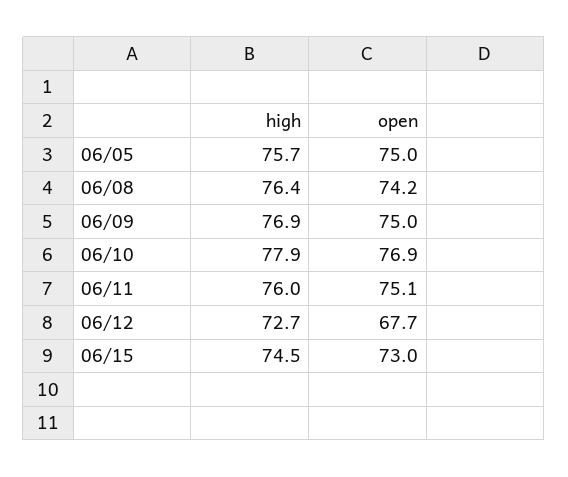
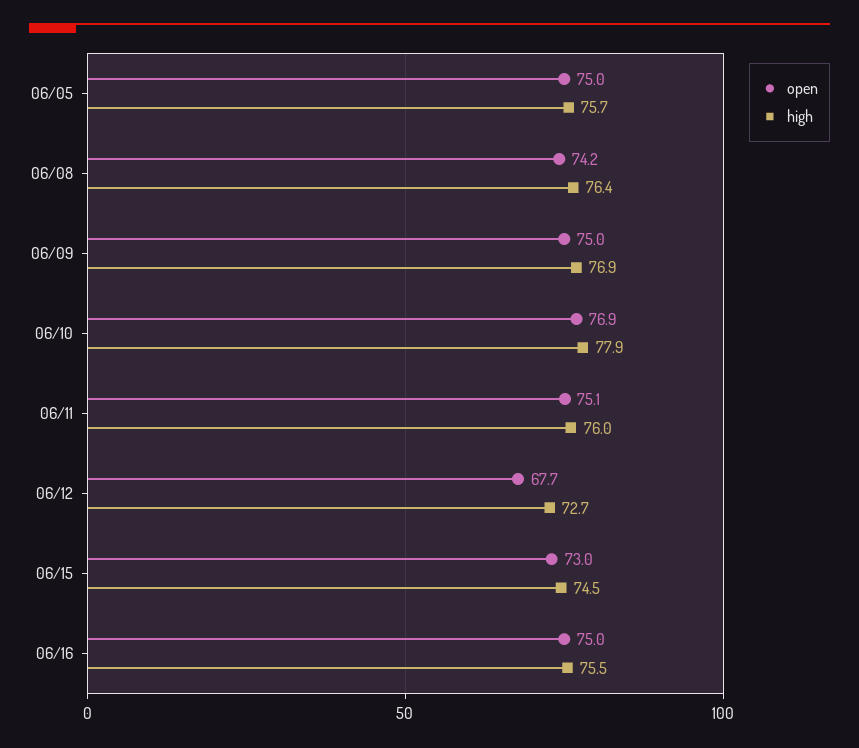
open, 06/16: none -> 75
high, 06/16: none -> 75.5

